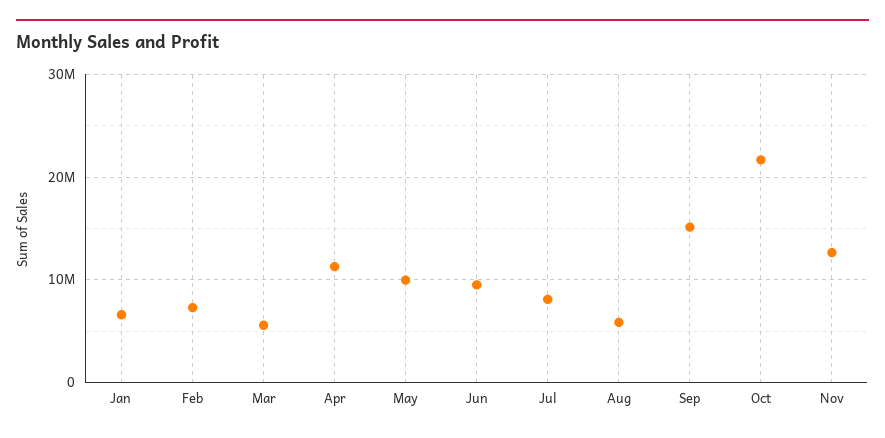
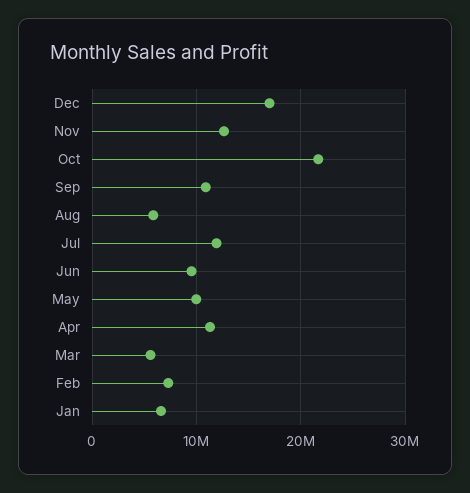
Jul: 8000000 -> 12000000
Sep: 15000000 -> 11000000
Dec: none -> 17000000

